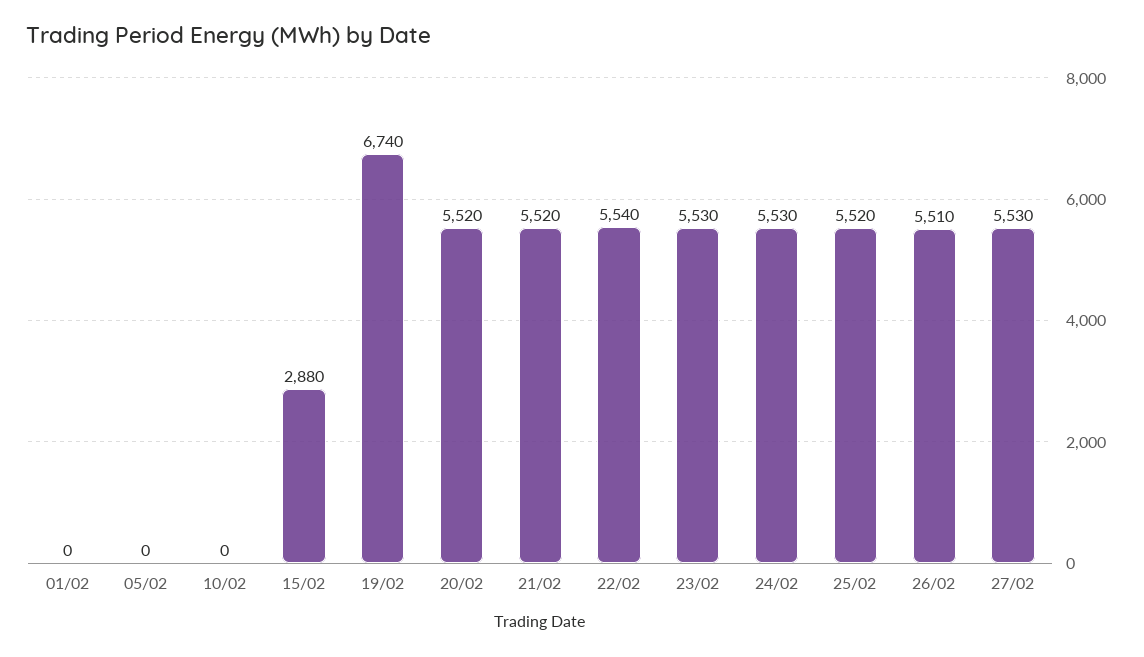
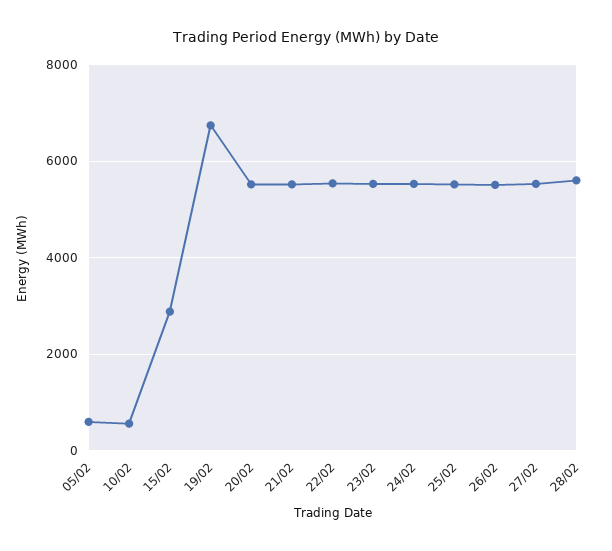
01/02: 0 -> none
05/02: 0 -> 600
10/02: 0 -> 600
28/02: none -> 5600

